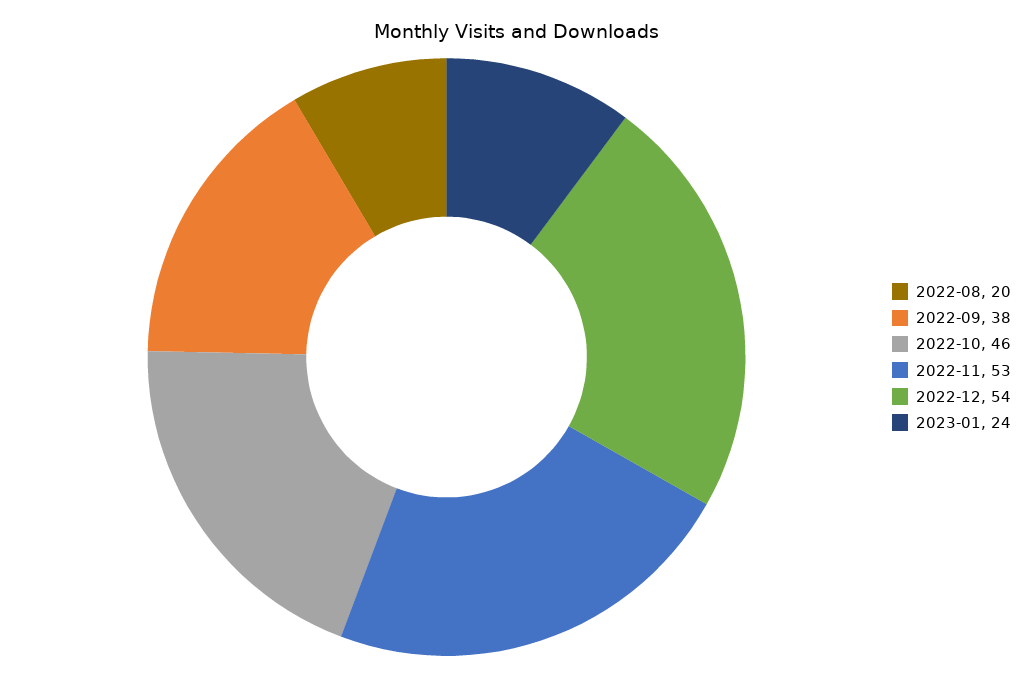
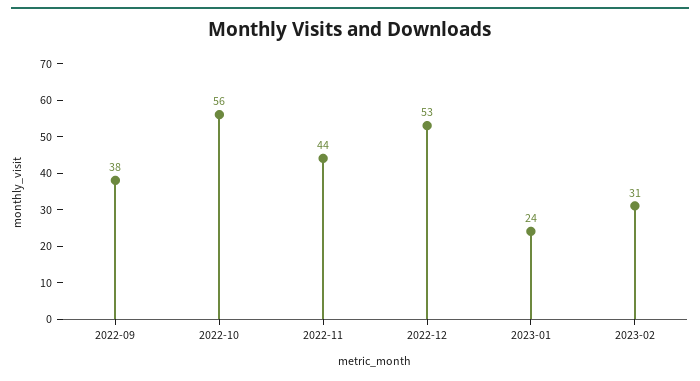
2022-08: 20 -> none
2022-10: 46 -> 56
2022-11: 53 -> 44
2022-12: 54 -> 53
2023-02: none -> 31

